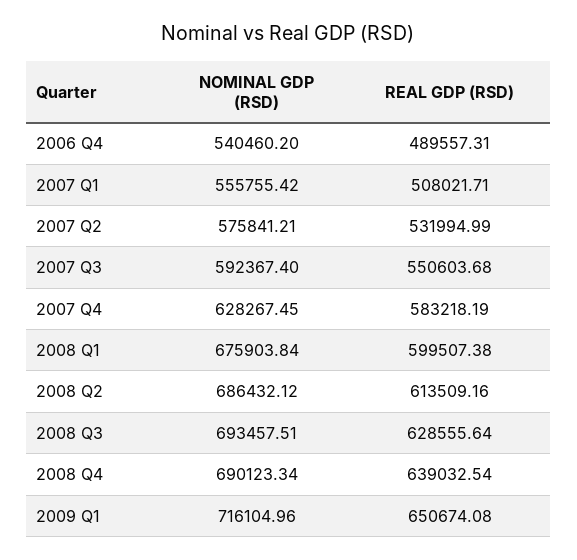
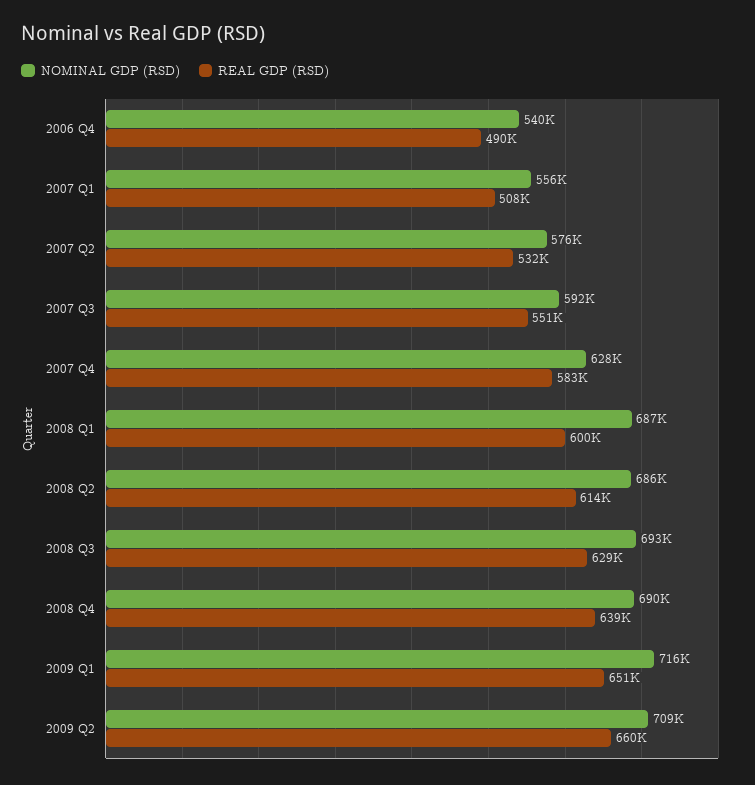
NOMINAL GDP (RSD), 2008 Q1: 675903.84 -> 687000
NOMINAL GDP (RSD), 2009 Q2: none -> 709000
REAL GDP (RSD), 2009 Q2: none -> 660000

